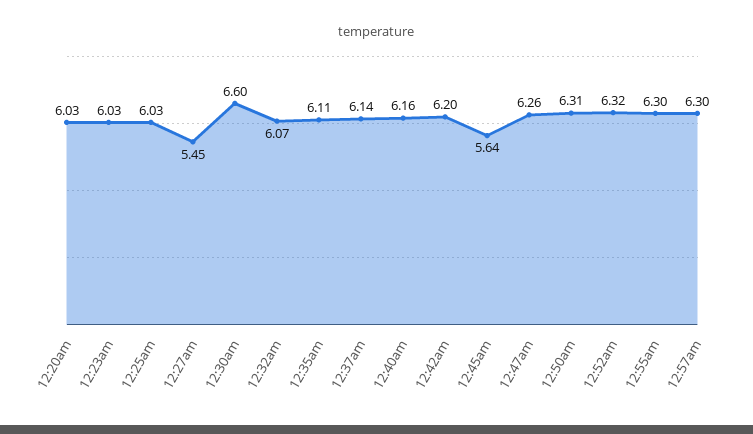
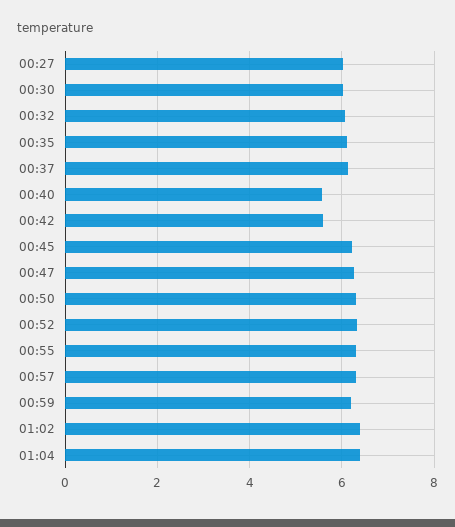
12:20am: 6.03 -> none
12:23am: 6.03 -> none
12:25am: 6.03 -> none
12:27am: 5.45 -> 6
12:30am: 6.6 -> 6
12:40am: 6.16 -> 5.6
12:42am: 6.2 -> 5.6
12:45am: 5.64 -> 6.2
00:59: none -> 6.2
01:02: none -> 6.4
01:04: none -> 6.4

